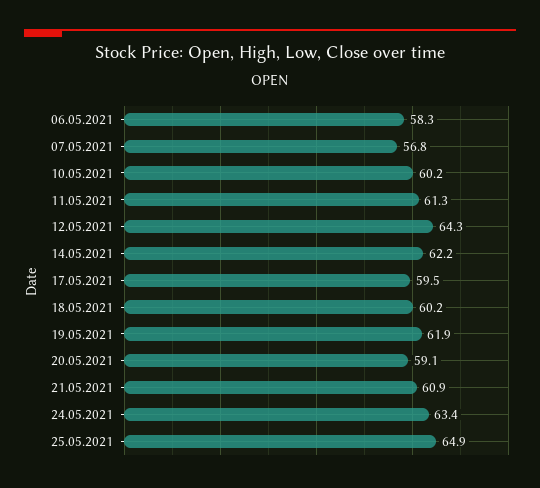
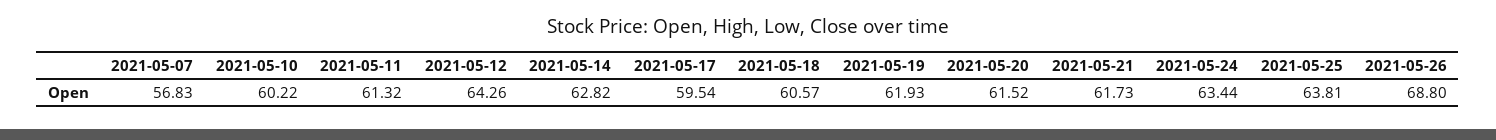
06.05.2021: 58.3 -> none
14.05.2021: 62.2 -> 62.82
18.05.2021: 60.2 -> 60.57
20.05.2021: 59.1 -> 61.52
21.05.2021: 60.9 -> 61.73
25.05.2021: 64.9 -> 63.81
2021-05-26: none -> 68.8

